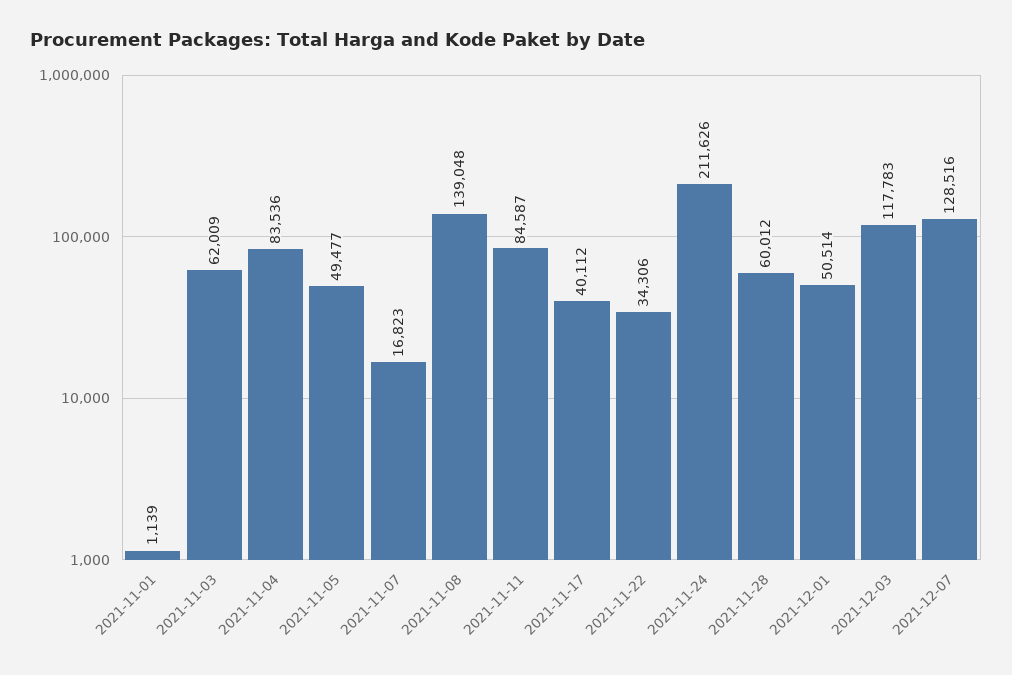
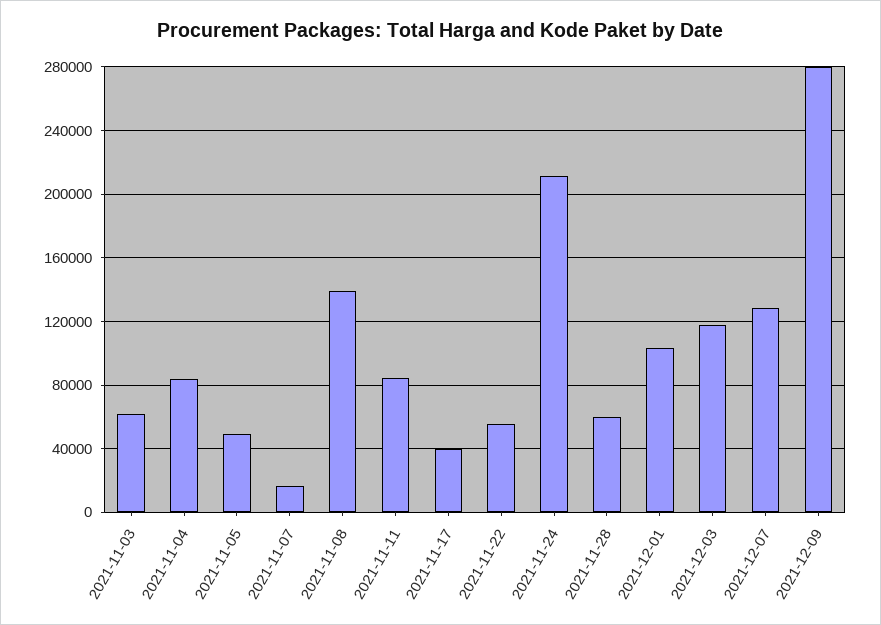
2021-11-01: 1139 -> none
2021-11-22: 34306 -> 55000
2021-12-01: 50514 -> 105000
2021-12-09: none -> 280000

